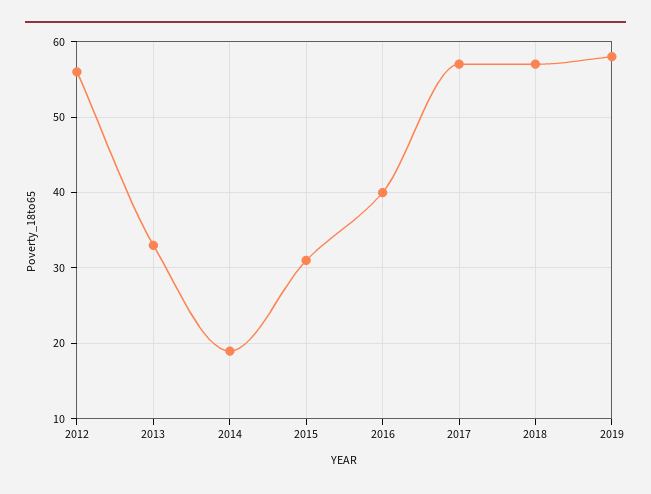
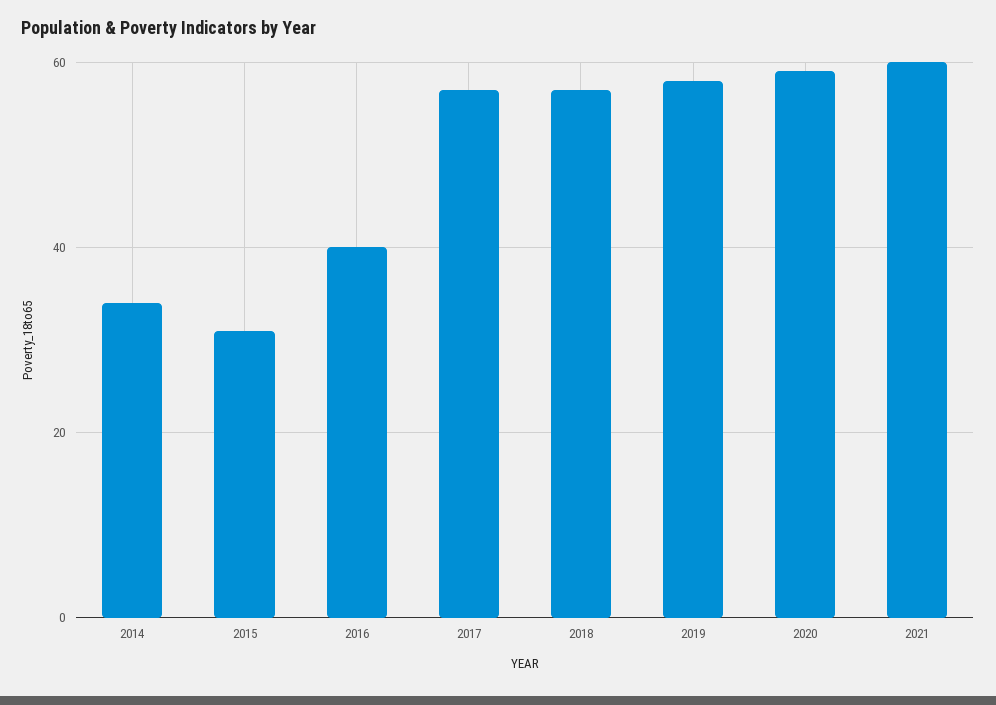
2012: 56 -> none
2013: 33 -> none
2014: 19 -> 35
2020: none -> 60
2021: none -> 60

